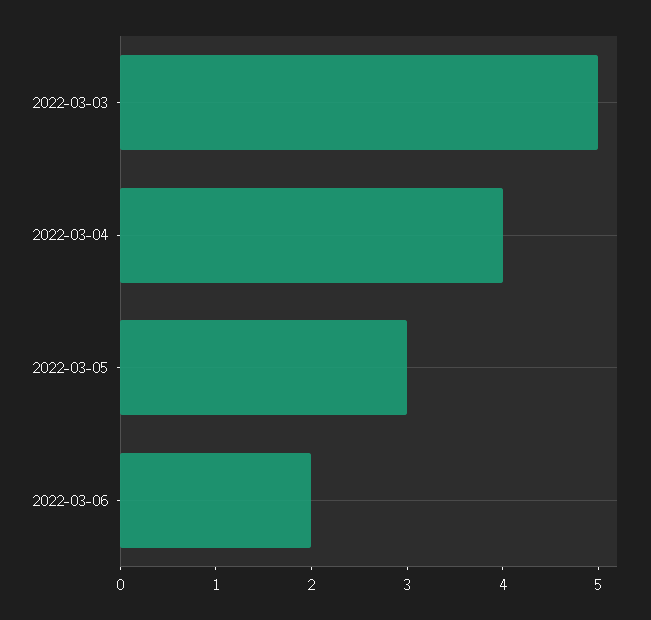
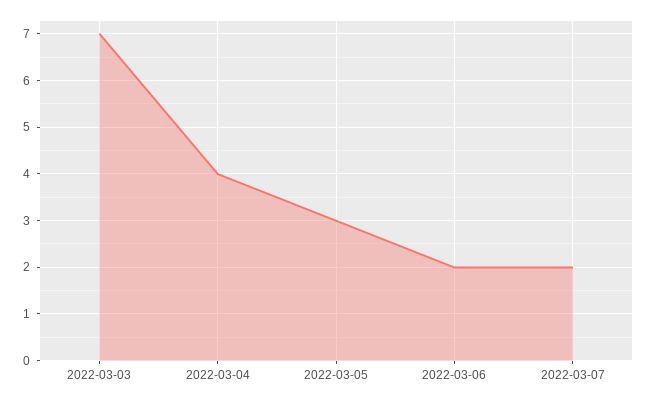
2022-03-03: 5 -> 7
2022-03-07: none -> 2

